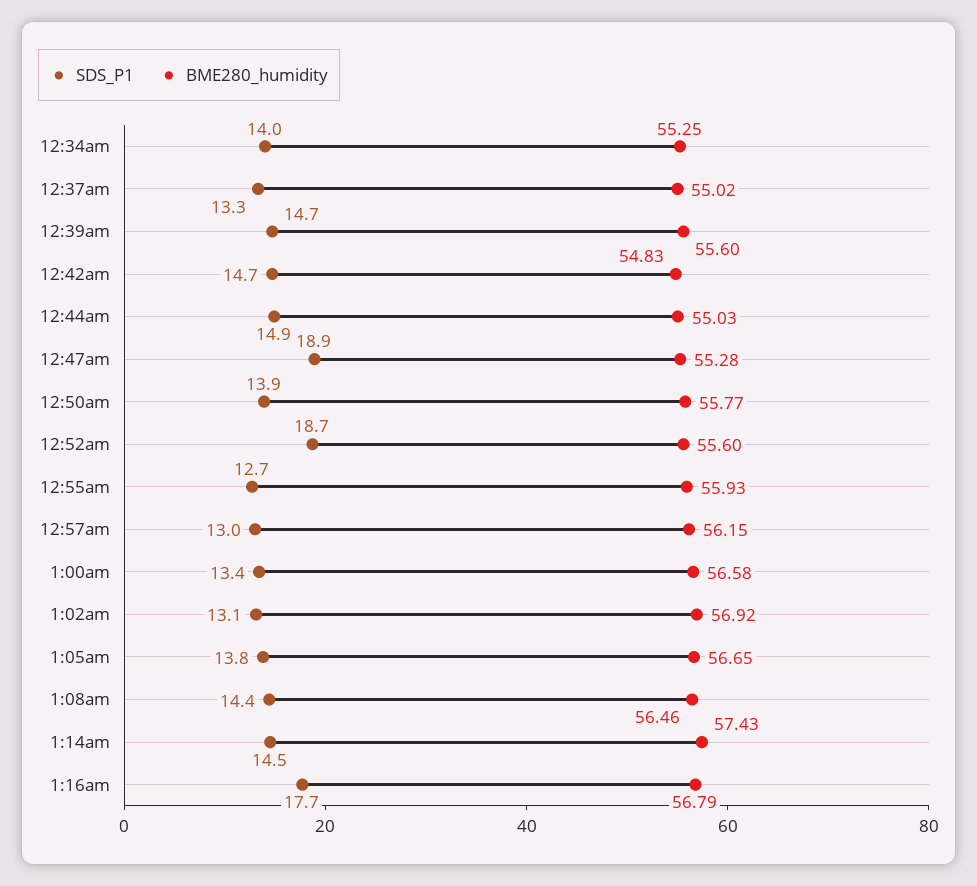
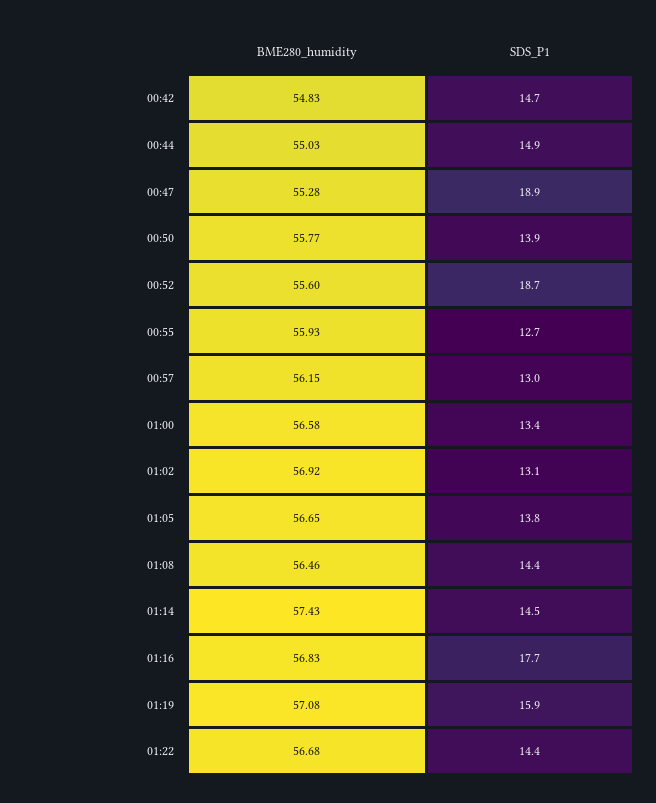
SDS_P1, 12:34am: 14 -> none
BME280_humidity, 12:34am: 55.25 -> none
SDS_P1, 12:37am: 13.3 -> none
BME280_humidity, 12:37am: 55.02 -> none
SDS_P1, 12:39am: 14.7 -> none
BME280_humidity, 12:39am: 55.6 -> none
BME280_humidity, 1:16am: 56.79 -> 56.83
BME280_humidity, 01:19: none -> 57.08
SDS_P1, 01:19: none -> 15.9
BME280_humidity, 01:22: none -> 56.68
SDS_P1, 01:22: none -> 14.4

